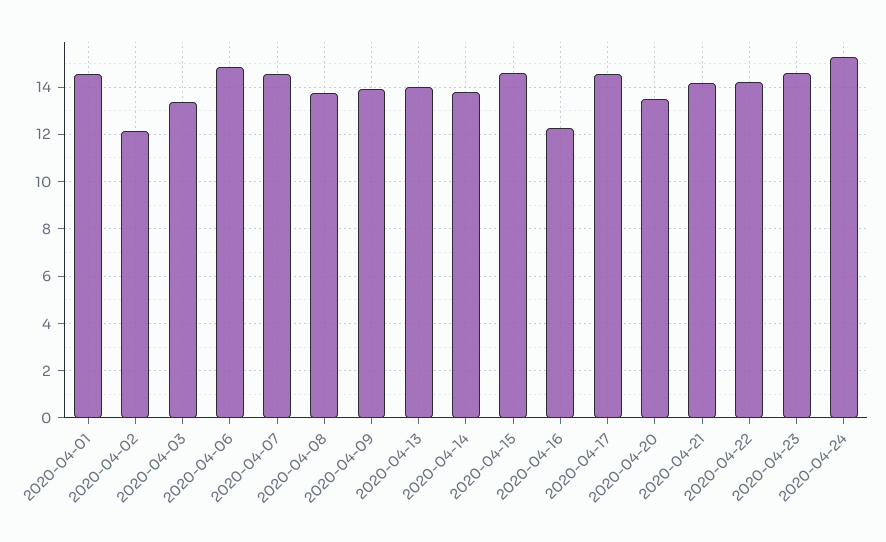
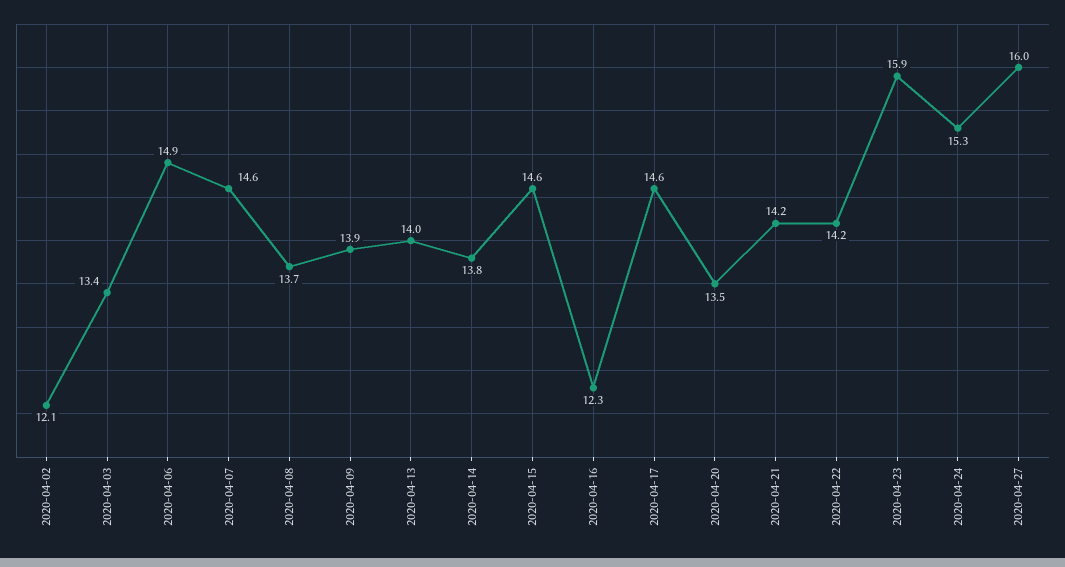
2020-04-01: 14.5 -> none
2020-04-23: 14.5 -> 15.9
2020-04-27: none -> 16

